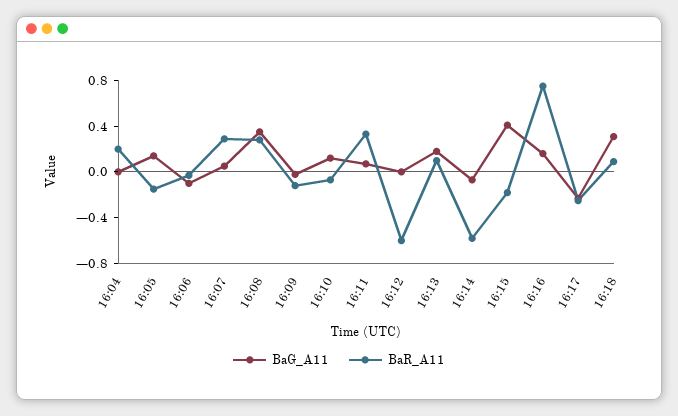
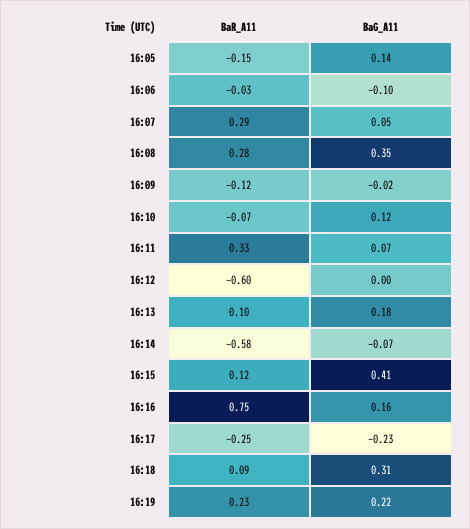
BaG_A11, 16:04: 0 -> none
BaR_A11, 16:04: 0.2 -> none
BaR_A11, 16:15: -0.2 -> 0.12
BaR_A11, 16:19: none -> 0.23
BaG_A11, 16:19: none -> 0.22

